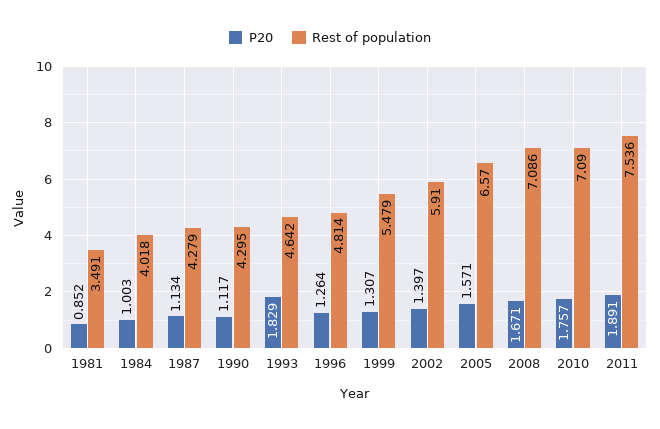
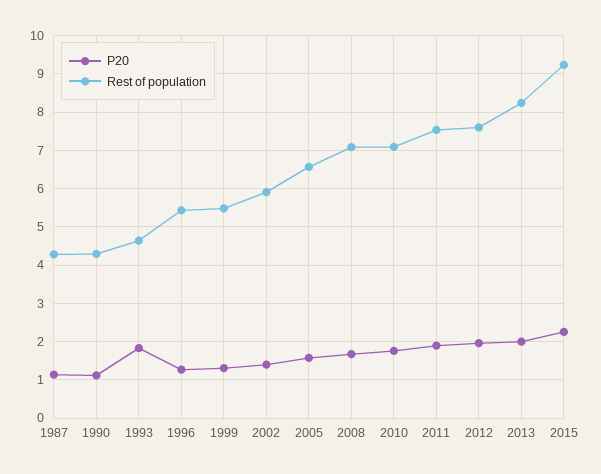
P20, 1981: 0.852 -> none
Rest of population, 1981: 3.491 -> none
P20, 1984: 1.003 -> none
Rest of population, 1984: 4.018 -> none
Rest of population, 1996: 4.814 -> 5.4
P20, 2012: none -> 2
Rest of population, 2012: none -> 7.6
P20, 2013: none -> 2
Rest of population, 2013: none -> 8.2
P20, 2015: none -> 2.2
Rest of population, 2015: none -> 9.2

